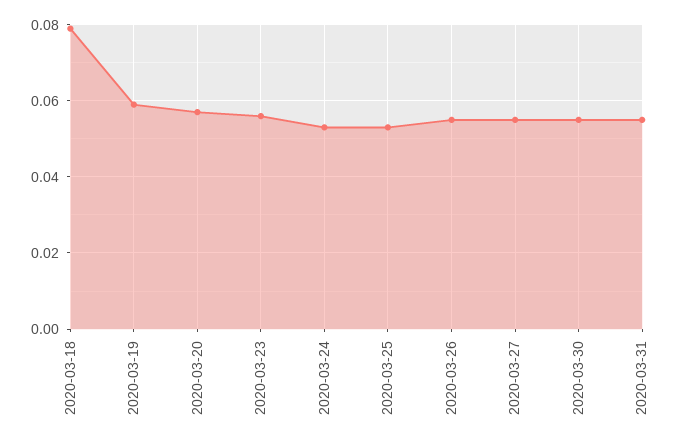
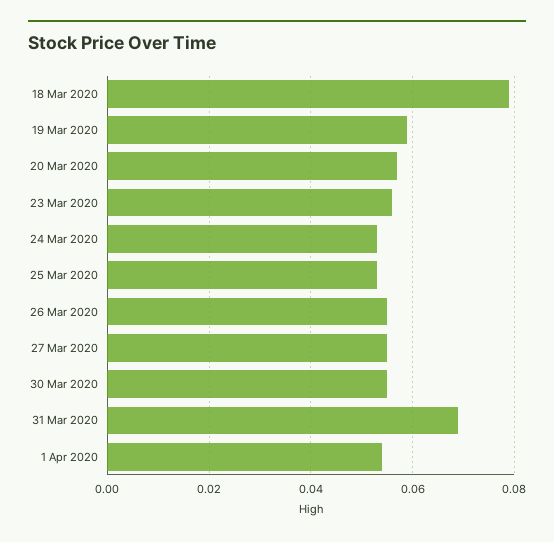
2020-03-31: 0.055 -> 0.07
1 Apr 2020: none -> 0.055

